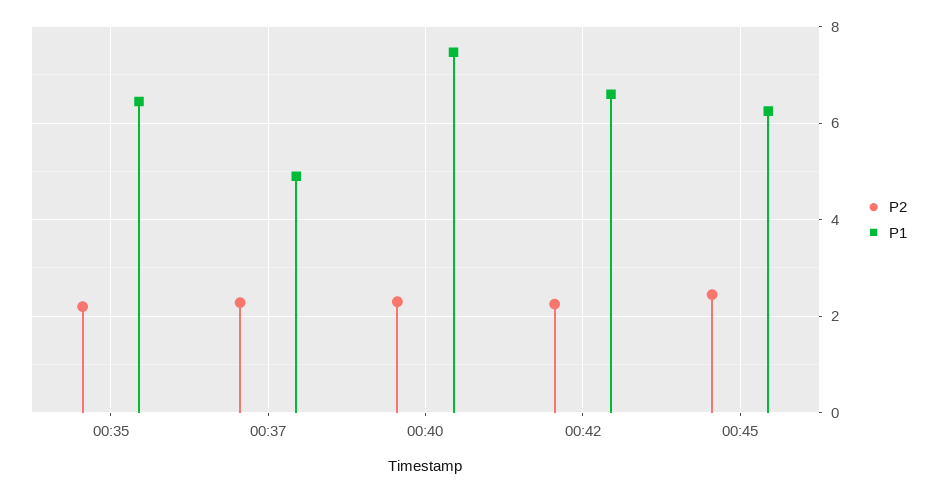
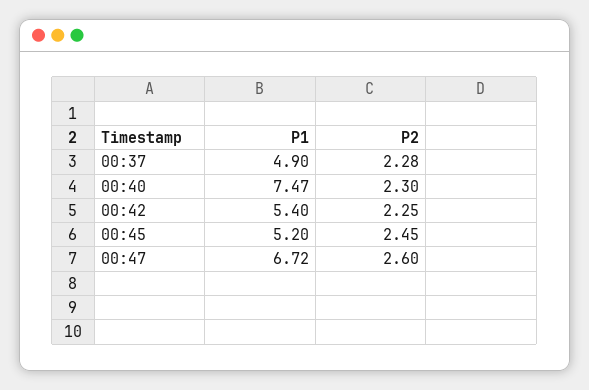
P2, 00:35: 2.2 -> none
P1, 00:35: 6.4 -> none
P1, 00:42: 6.6 -> 5.4
P1, 00:45: 6.2 -> 5.2
P1, 00:47: none -> 6.72
P2, 00:47: none -> 2.6

